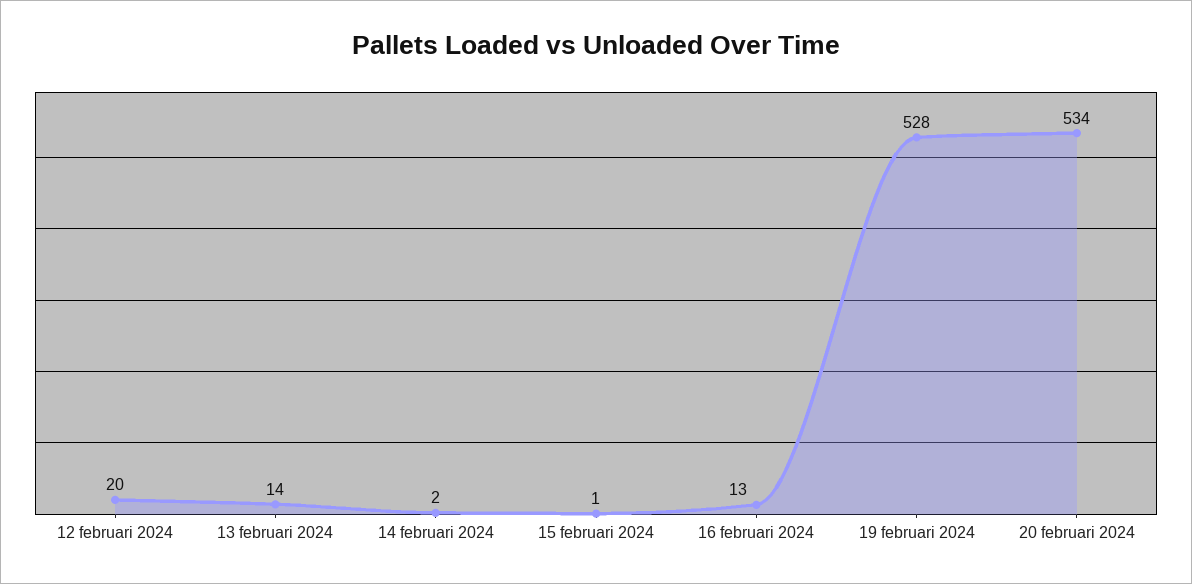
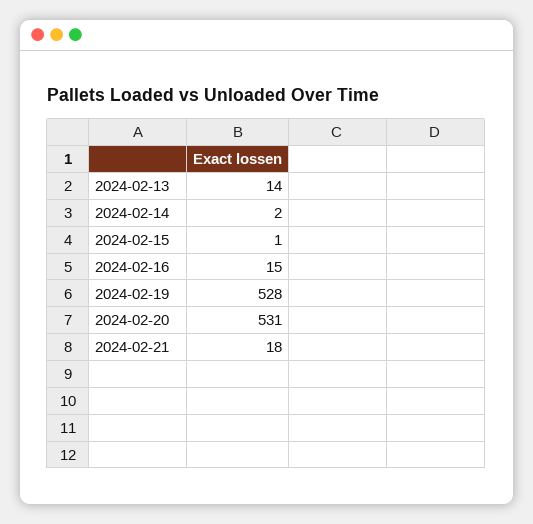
12 februari 2024: 20 -> none
16 februari 2024: 13 -> 15
20 februari 2024: 534 -> 531
2024-02-21: none -> 18

